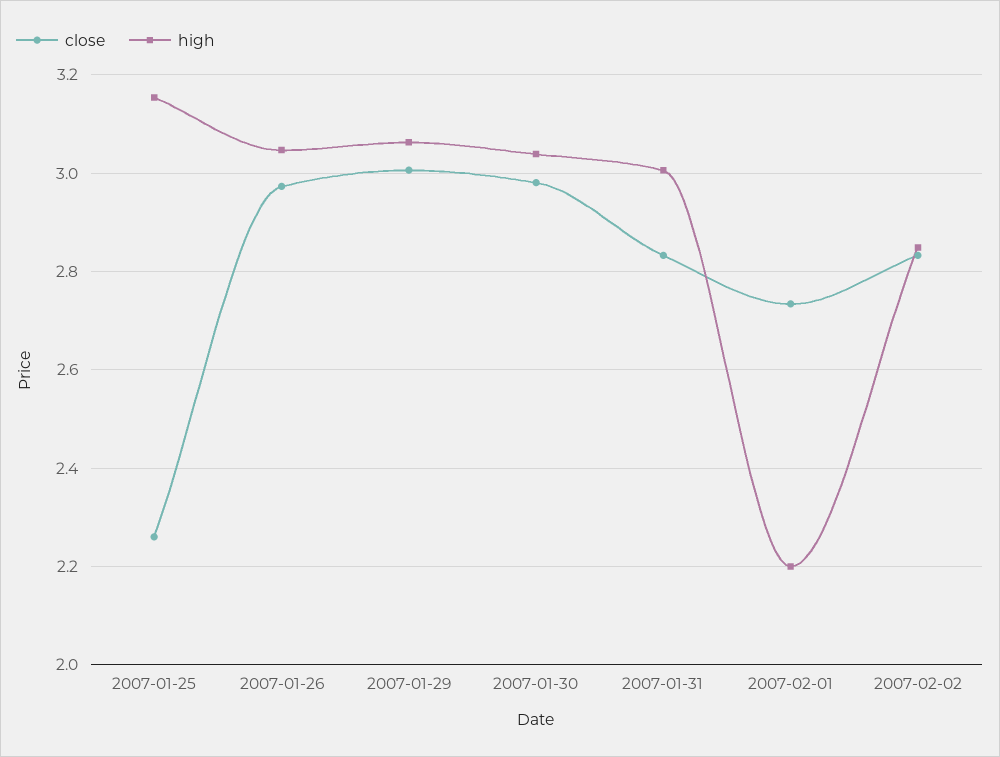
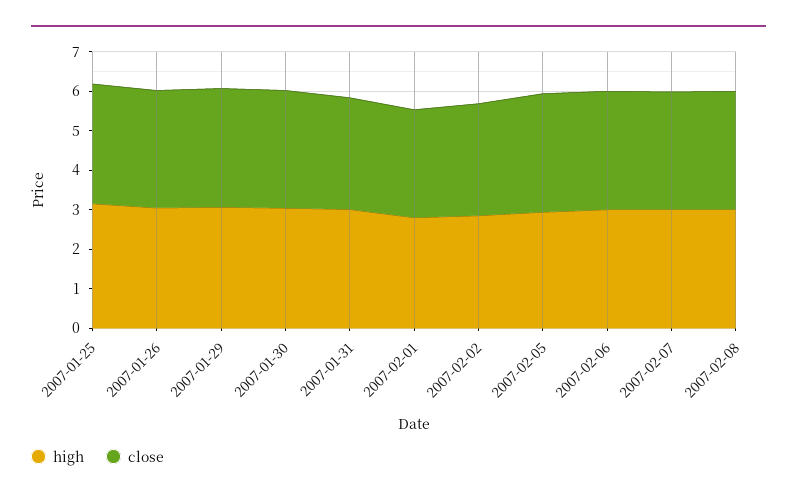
close, 2007-01-25: 2.26 -> 3
high, 2007-02-01: 2.2 -> 2.75
high, 2007-02-05: none -> 3
close, 2007-02-05: none -> 3
high, 2007-02-06: none -> 3
close, 2007-02-06: none -> 3
high, 2007-02-07: none -> 3
close, 2007-02-07: none -> 3
high, 2007-02-08: none -> 3
close, 2007-02-08: none -> 3

